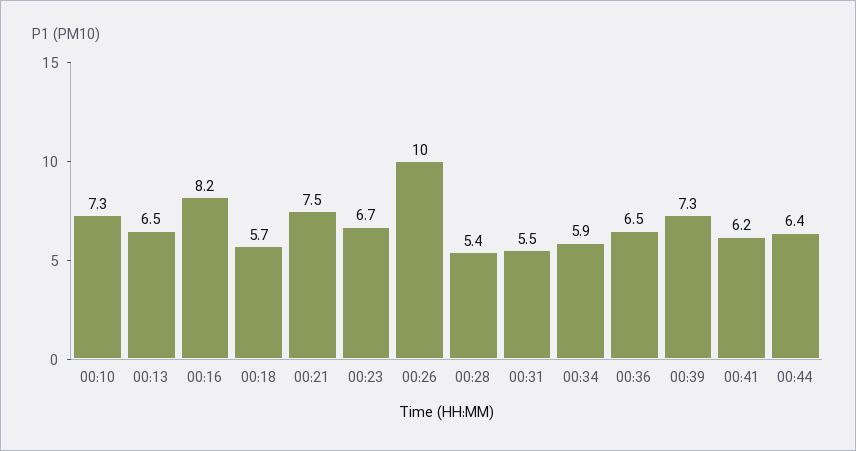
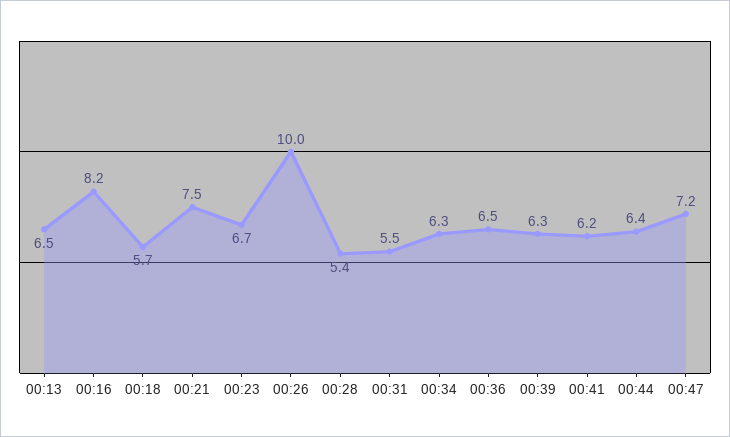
00:10: 7.3 -> none
00:34: 5.9 -> 6.3
00:39: 7.3 -> 6.3
00:47: none -> 7.2

